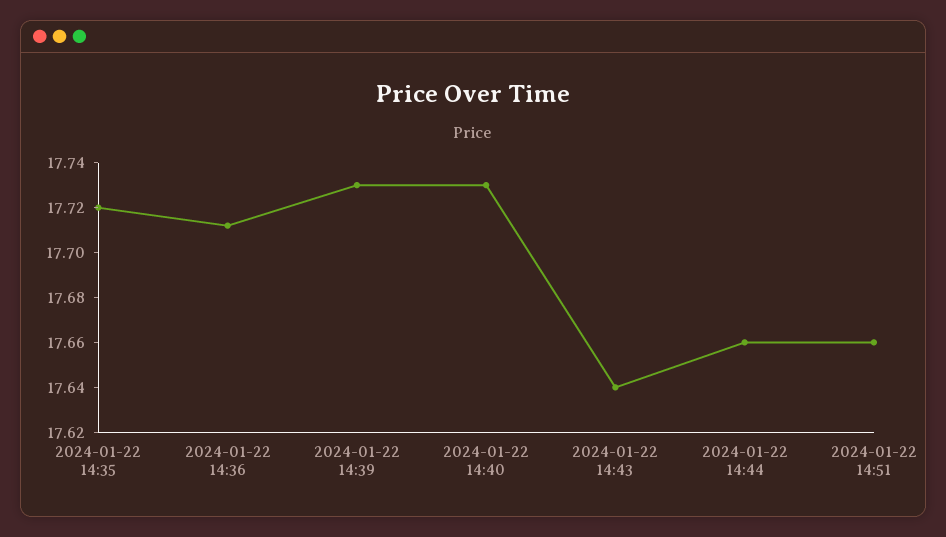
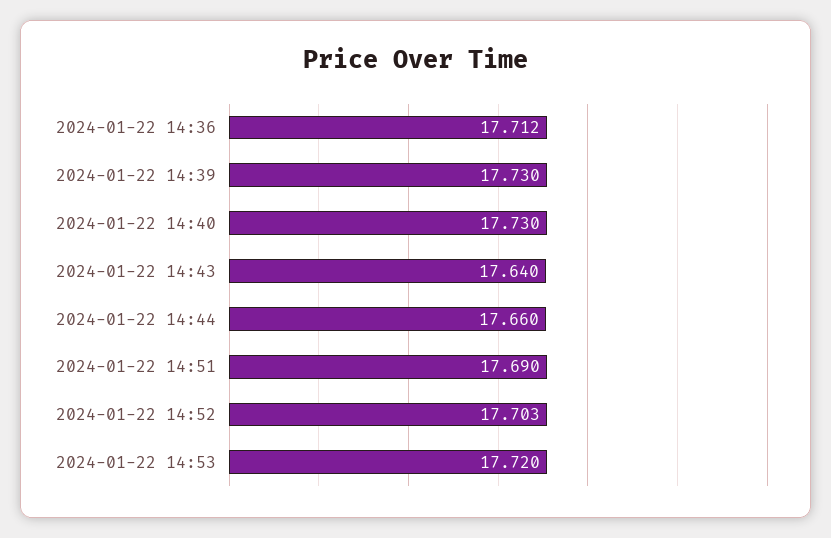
2024-01-22 14:35: 17.72 -> none
2024-01-22 14:51: 17.66 -> 17.69
2024-01-22 14:52: none -> 17.703
2024-01-22 14:53: none -> 17.72

